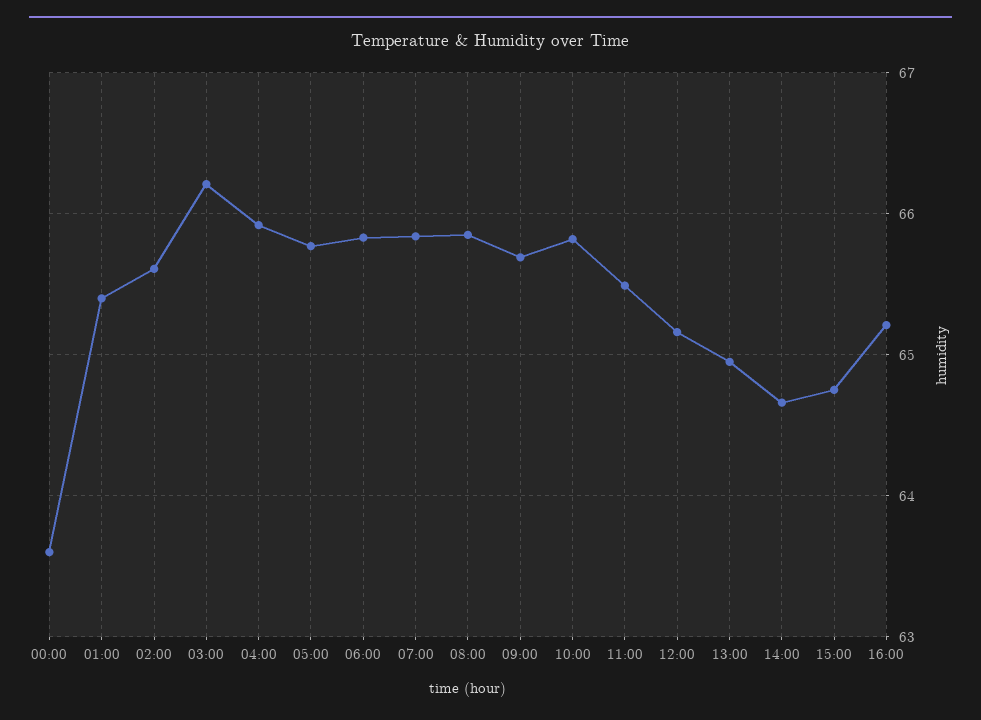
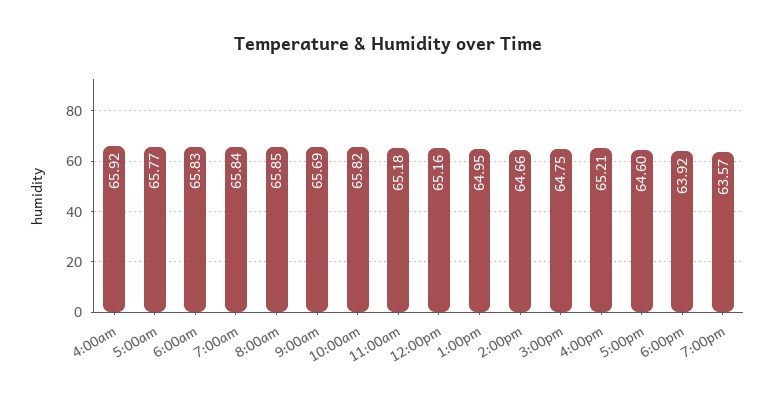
00:00: 63.6 -> none
01:00: 65.4 -> none
02:00: 65.6 -> none
03:00: 66.2 -> none
11:00: 65.5 -> 65.18
5:00pm: none -> 64.6
6:00pm: none -> 63.92
7:00pm: none -> 63.57

